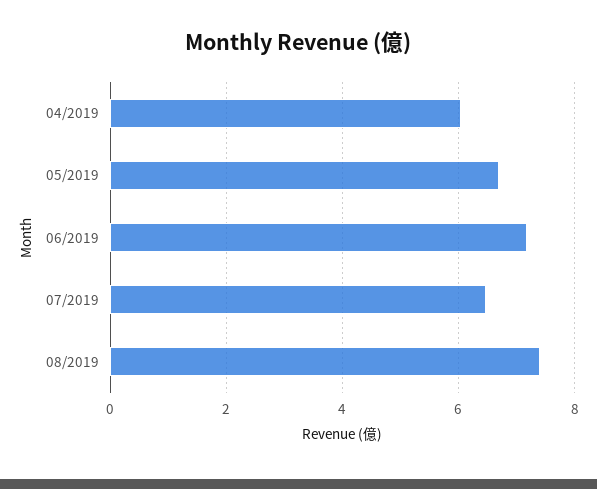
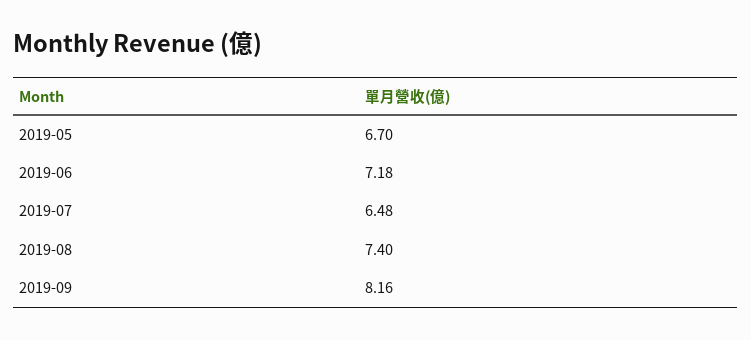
04/2019: 6 -> none
2019-09: none -> 8.16

